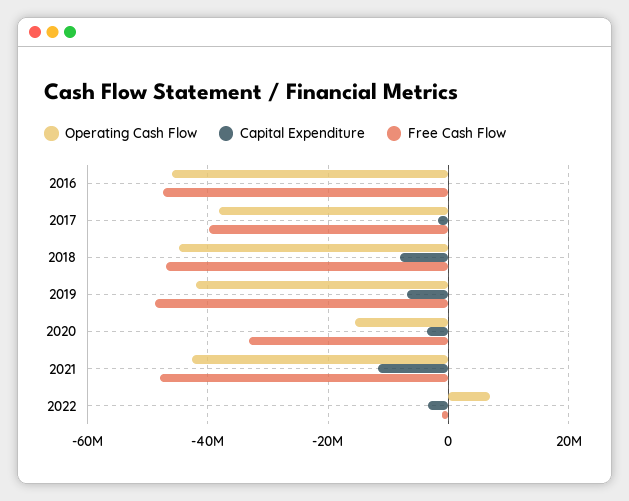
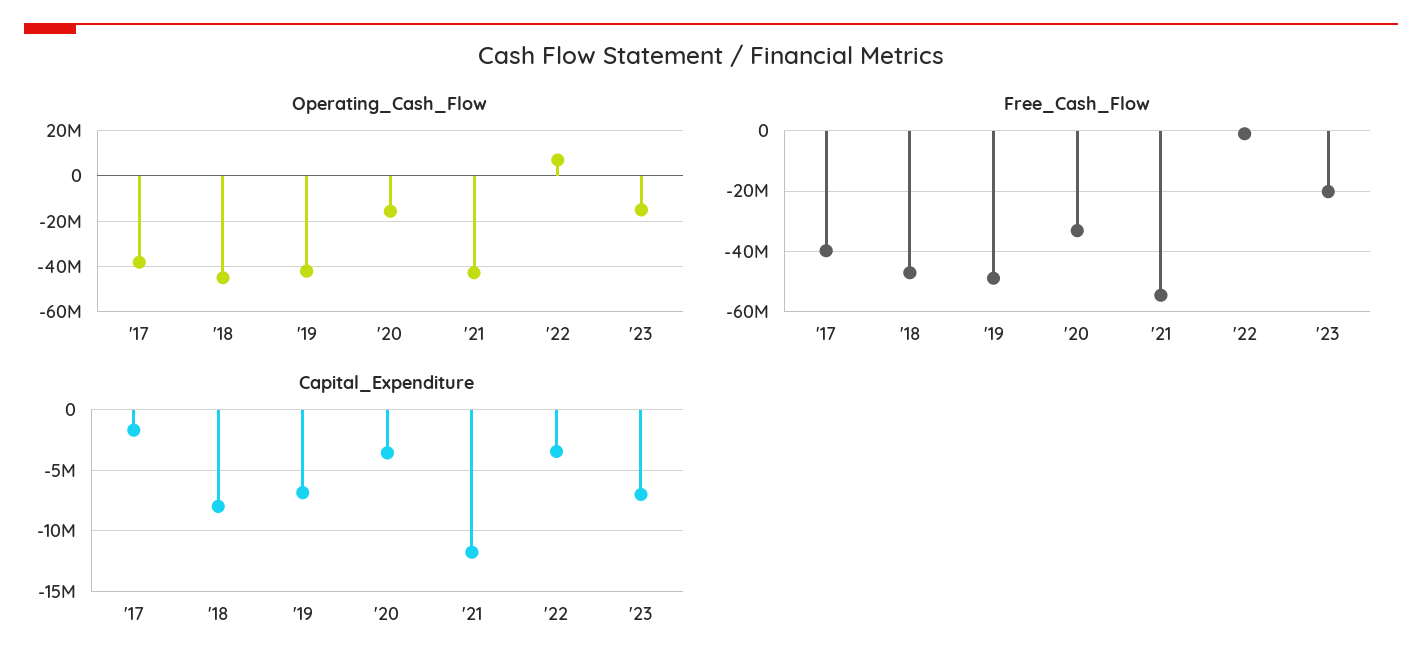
Operating Cash Flow, 2016: -46000000 -> none
Capital Expenditure, 2016: 0 -> none
Free Cash Flow, 2016: -48000000 -> none
Free Cash Flow, 2021: -48000000 -> -54000000
Operating Cash Flow, '23: none -> -15000000
Free Cash Flow, '23: none -> -20000000
Capital Expenditure, '23: none -> -7000000

